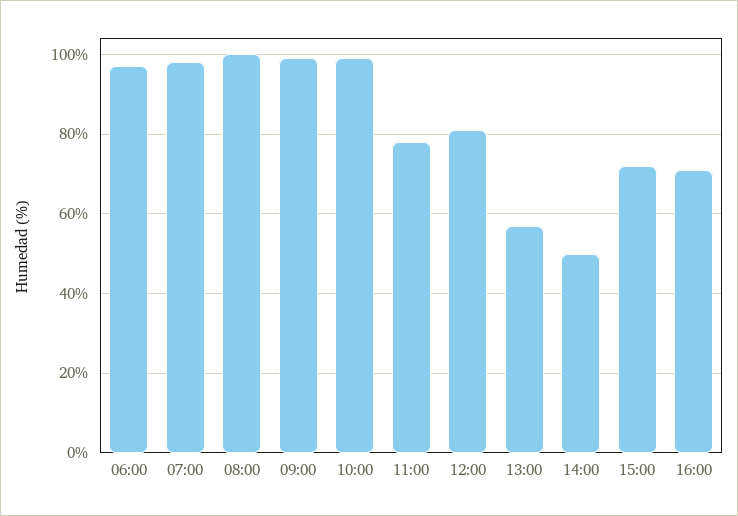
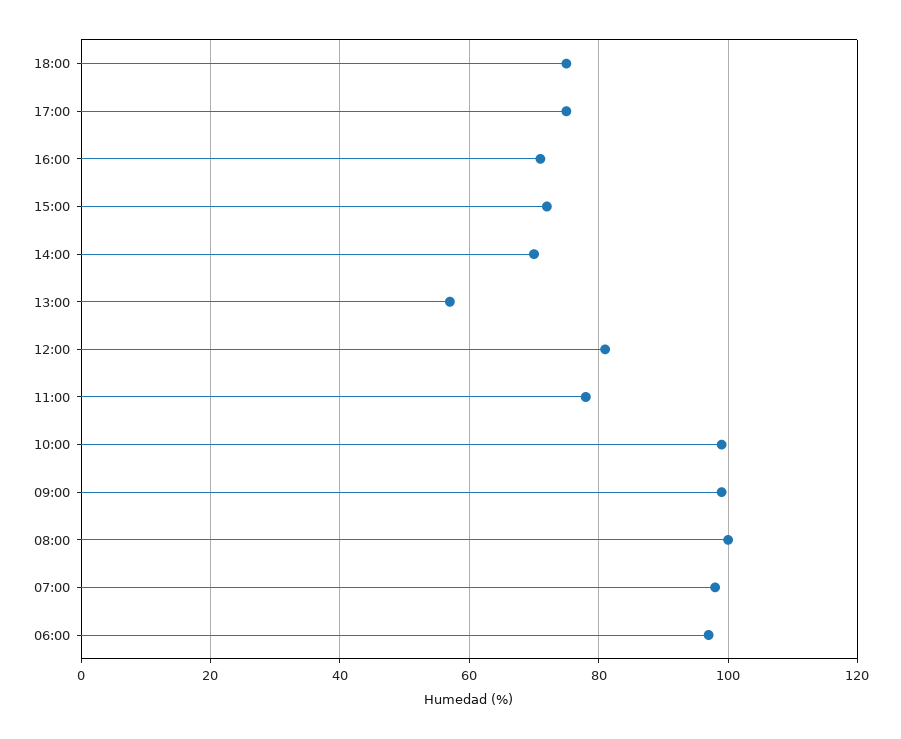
14:00: 50 -> 70
18:00: none -> 75
17:00: none -> 75

